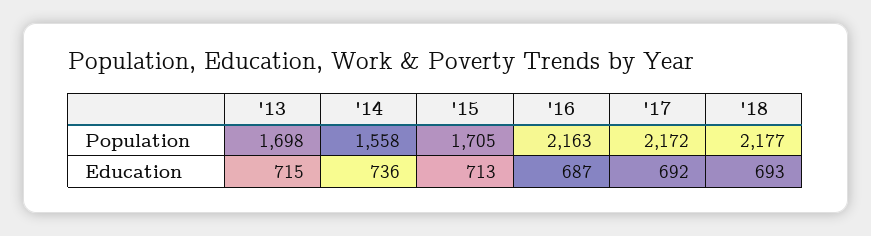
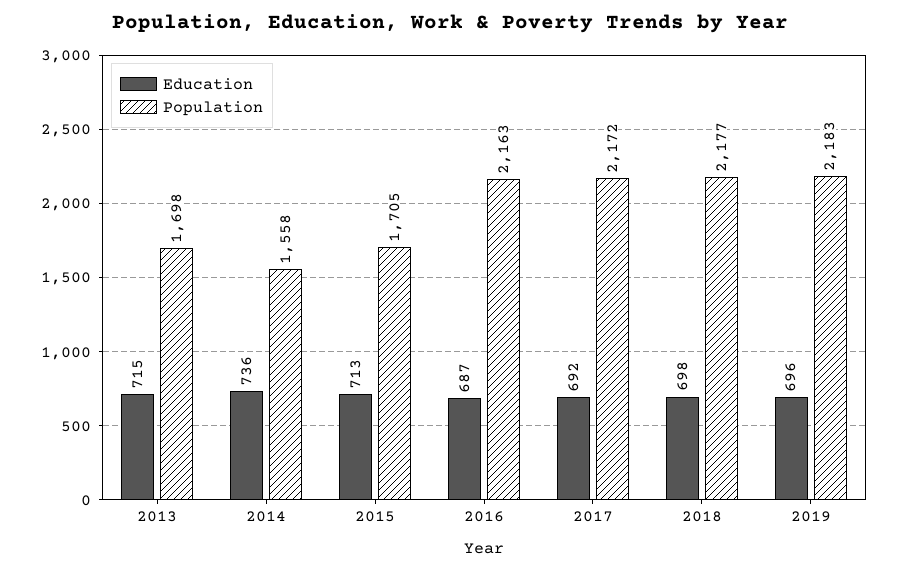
Education, '18: 693 -> 698
Education, 2019: none -> 696
Population, 2019: none -> 2183

